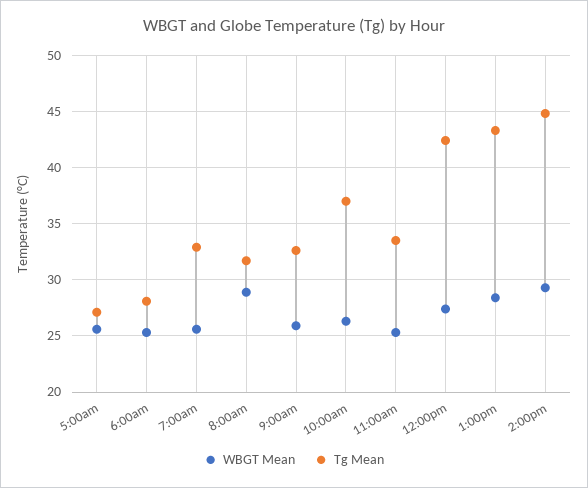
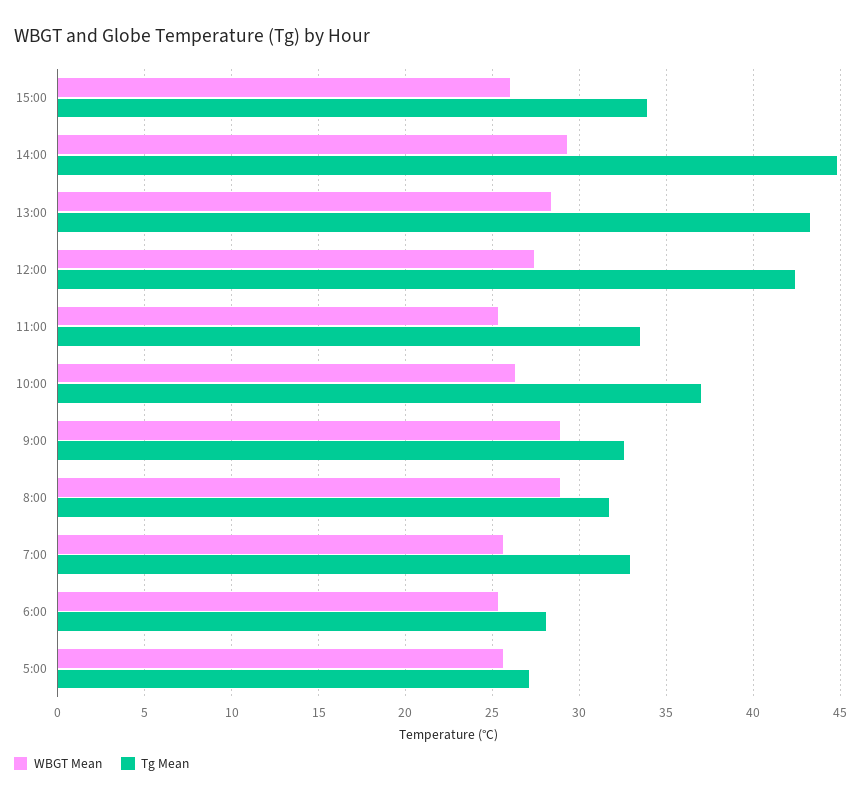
WBGT Mean, 9:00am: 26 -> 29
WBGT Mean, 15:00: none -> 26
Tg Mean, 15:00: none -> 34

